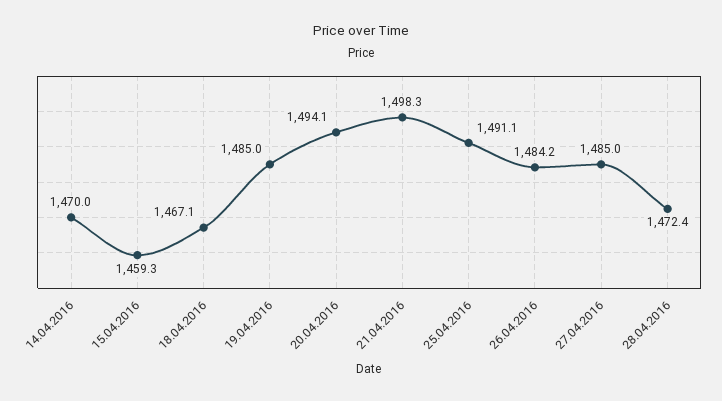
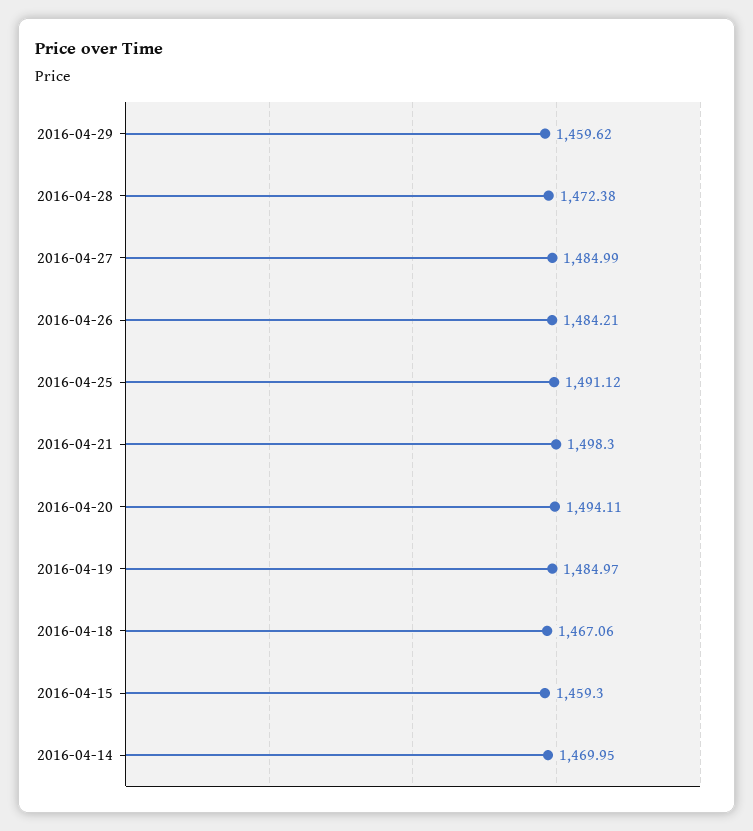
2016-04-29: none -> 1459.62

